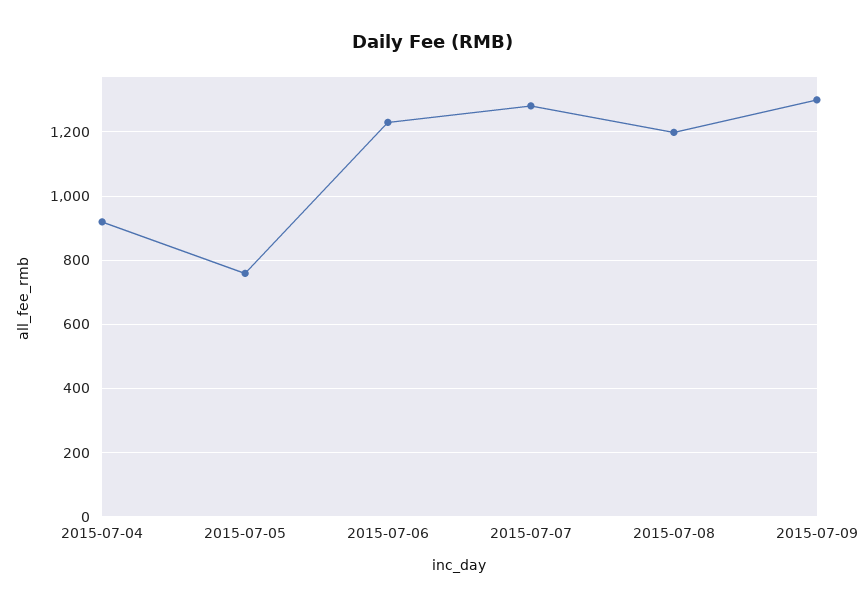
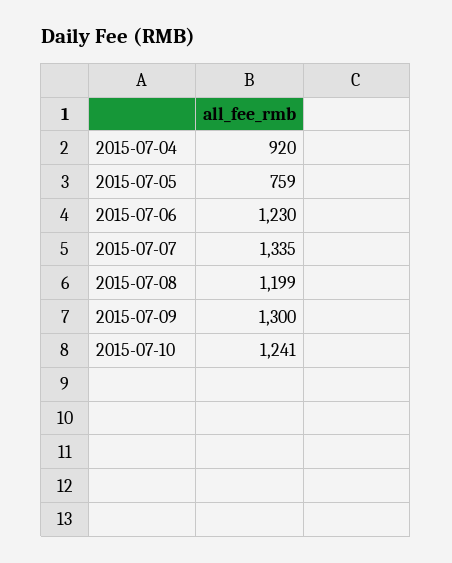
2015-07-07: 1280 -> 1335
2015-07-10: none -> 1241

